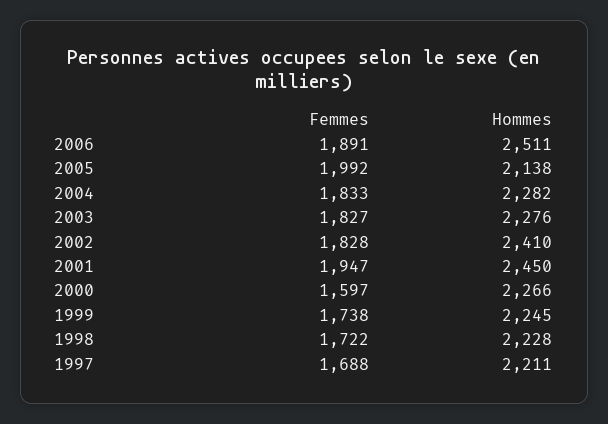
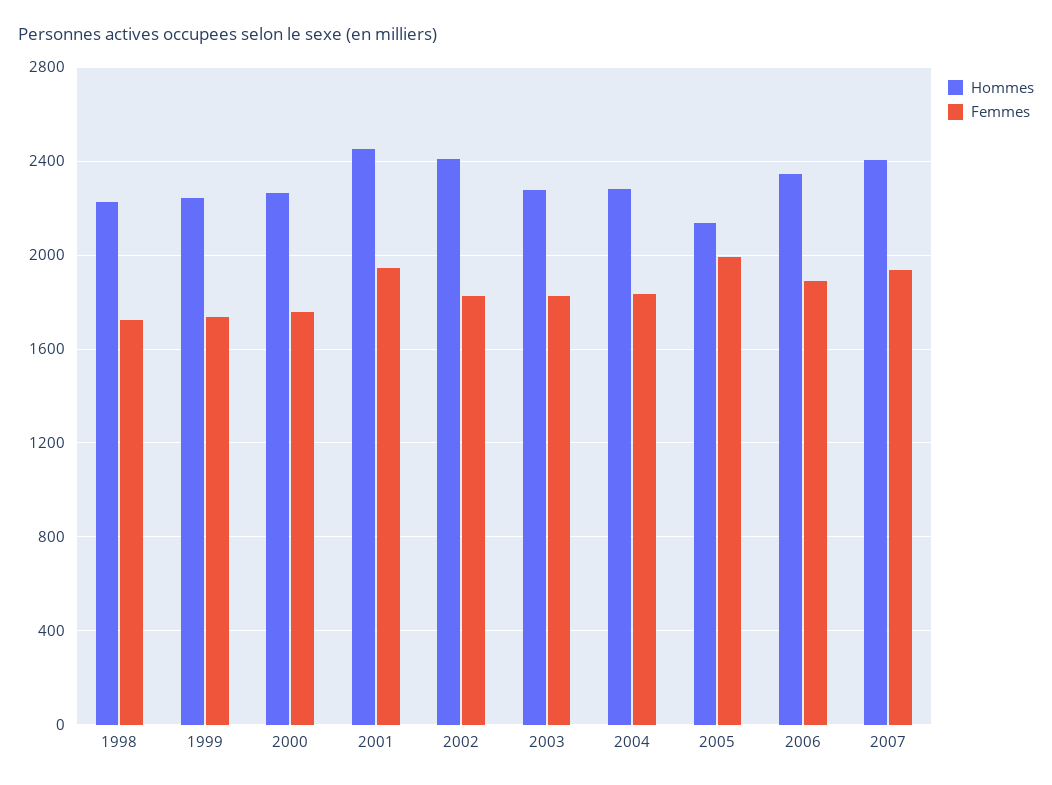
Hommes, 2006: 2511 -> 2350
Femmes, 2000: 1597 -> 1750
Femmes, 1997: 1688 -> none
Hommes, 1997: 2211 -> none
Hommes, 2007: none -> 2400
Femmes, 2007: none -> 1950

